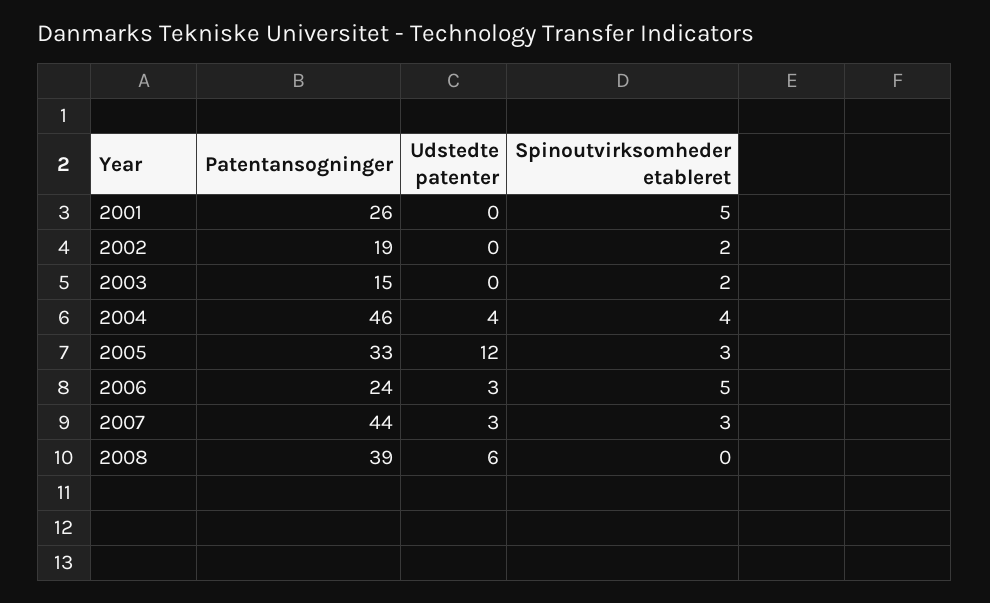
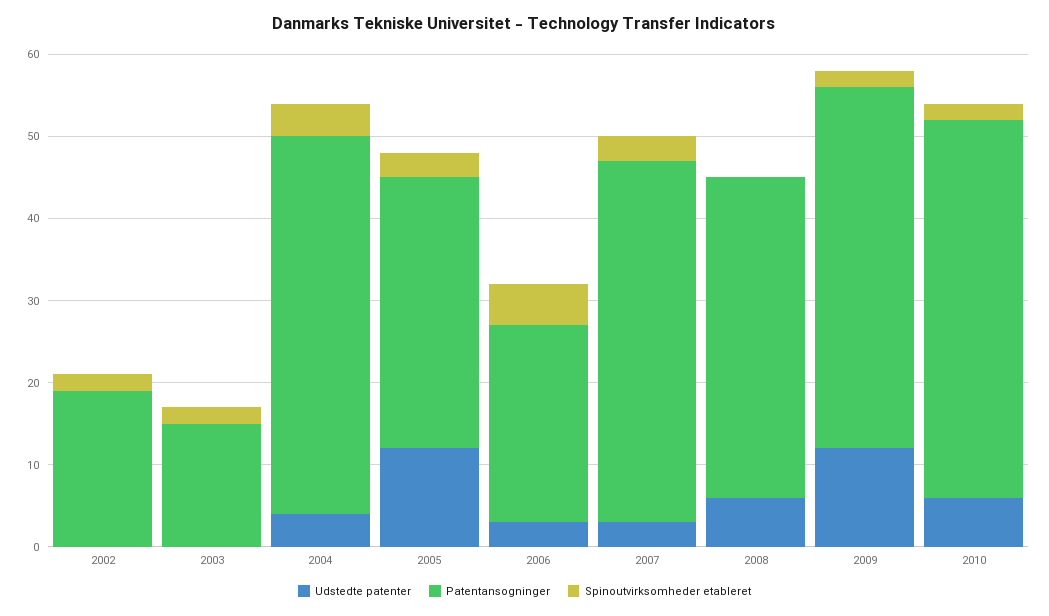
Patentansogninger, 2001: 26 -> none
Udstedte patenter, 2001: 0 -> none
Spinoutvirksomheder etableret, 2001: 5 -> none
Udstedte patenter, 2009: none -> 12
Patentansogninger, 2009: none -> 44
Spinoutvirksomheder etableret, 2009: none -> 2
Udstedte patenter, 2010: none -> 6
Patentansogninger, 2010: none -> 46
Spinoutvirksomheder etableret, 2010: none -> 2

